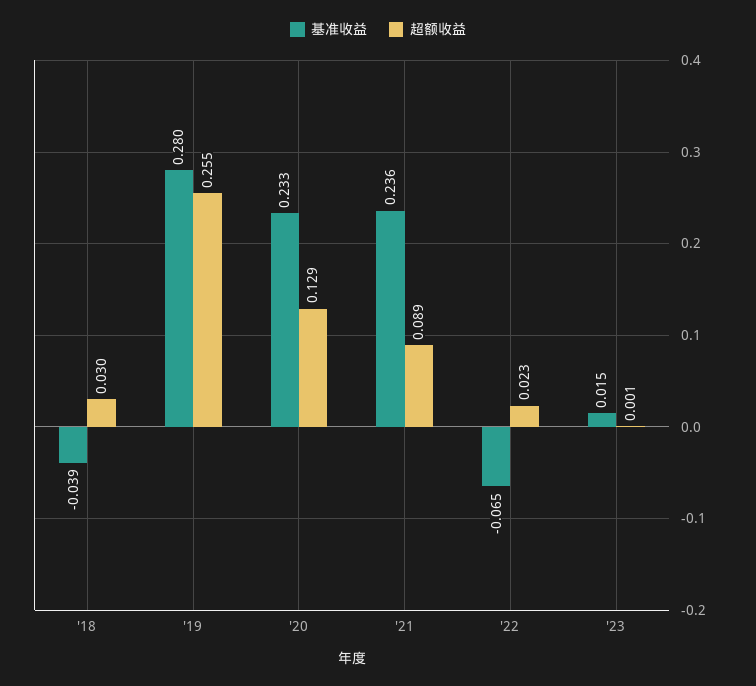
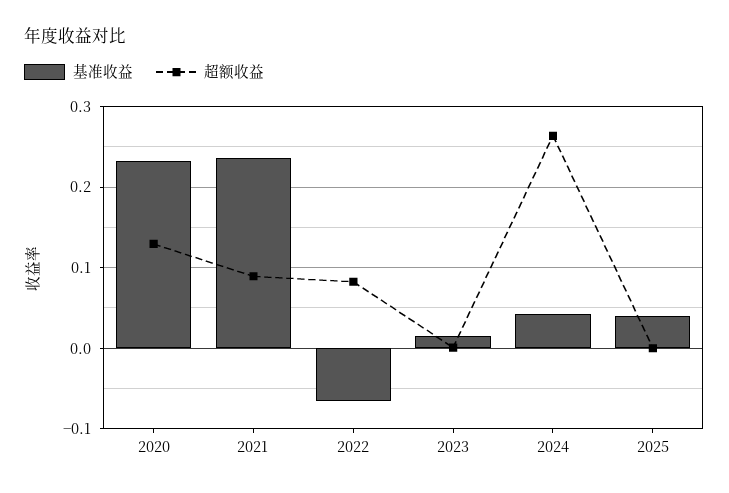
基准收益, '18: -0.039 -> none
超额收益, '18: 0.03 -> none
基准收益, '19: 0.28 -> none
超额收益, '19: 0.255 -> none
超额收益, '22: 0.023 -> 0.08
基准收益, 2024: none -> 0.04
超额收益, 2024: none -> 0.26
基准收益, 2025: none -> 0.04
超额收益, 2025: none -> 0

